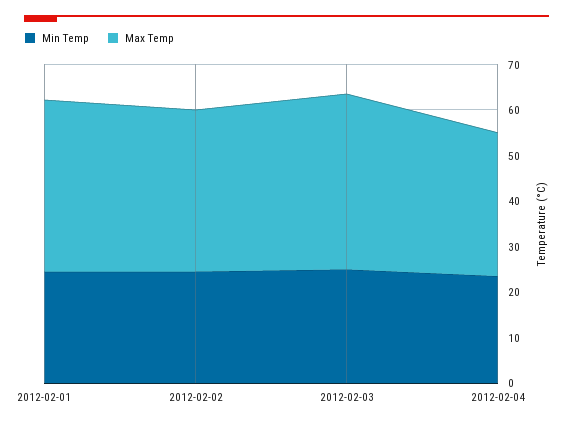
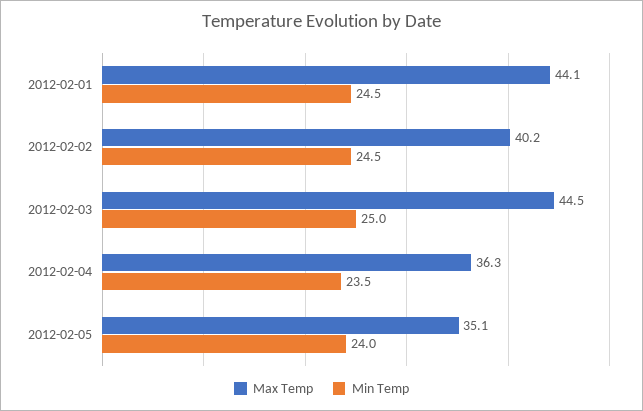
Max Temp, 2012-02-01: 38 -> 44.1
Max Temp, 2012-02-02: 36 -> 40.2
Max Temp, 2012-02-03: 38 -> 44.5
Max Temp, 2012-02-04: 32 -> 36.3
Max Temp, 2012-02-05: none -> 35.1
Min Temp, 2012-02-05: none -> 24

